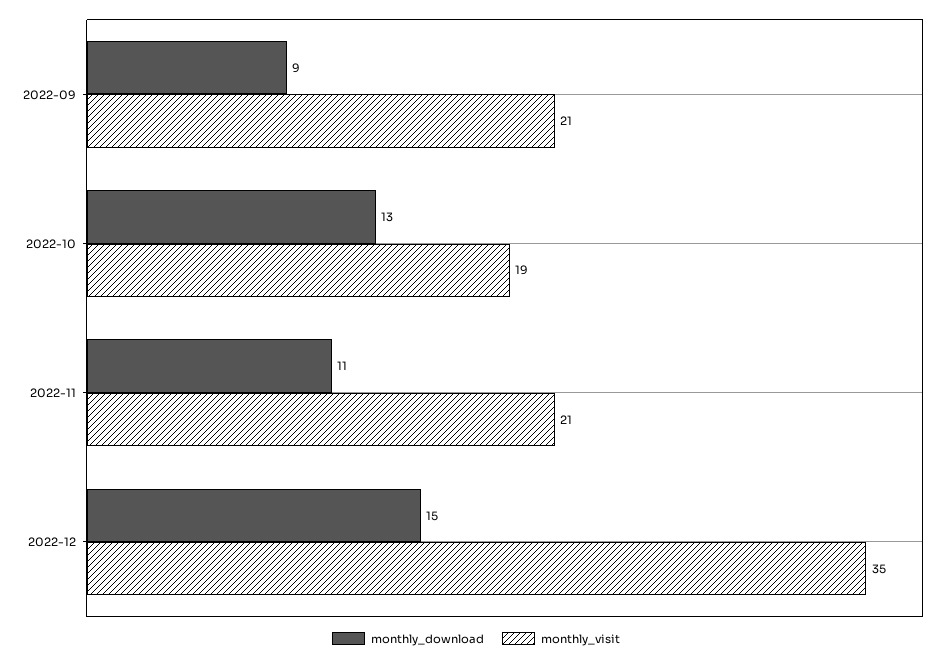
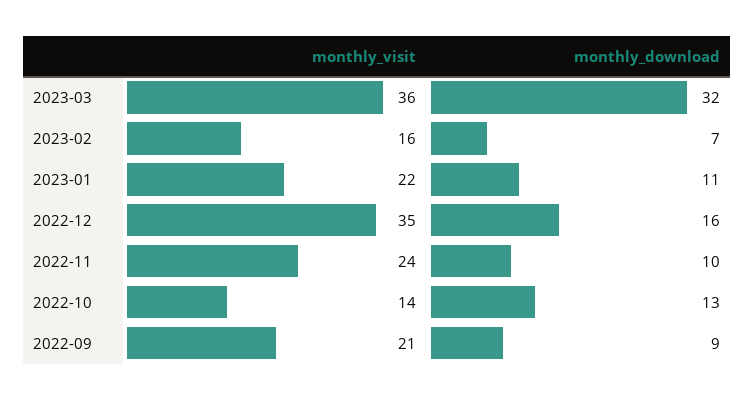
monthly_visit, 2022-10: 19 -> 14
monthly_download, 2022-11: 11 -> 10
monthly_visit, 2022-11: 21 -> 24
monthly_download, 2022-12: 15 -> 16
monthly_visit, 2023-03: none -> 36
monthly_download, 2023-03: none -> 32
monthly_visit, 2023-02: none -> 16
monthly_download, 2023-02: none -> 7
monthly_visit, 2023-01: none -> 22
monthly_download, 2023-01: none -> 11

